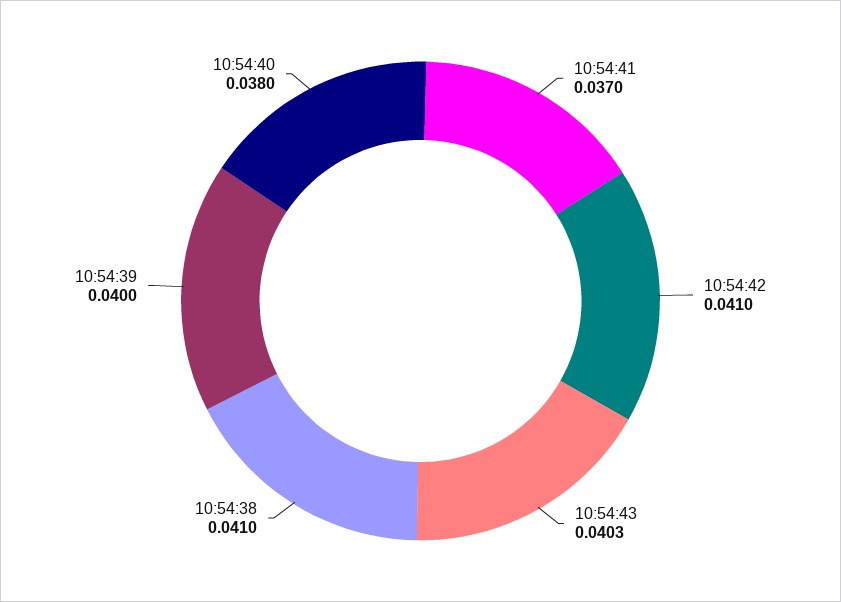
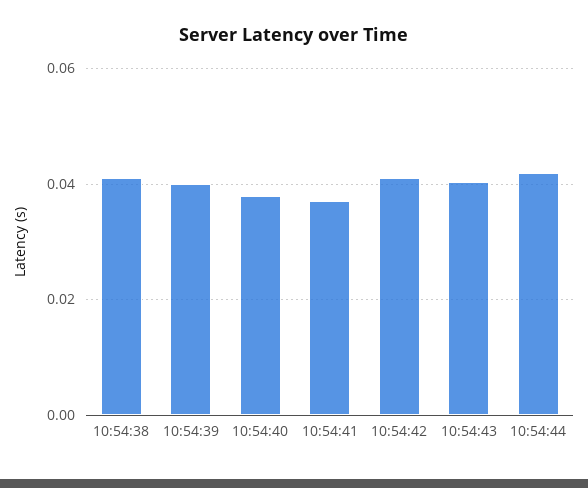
10:54:44: none -> 0.042

